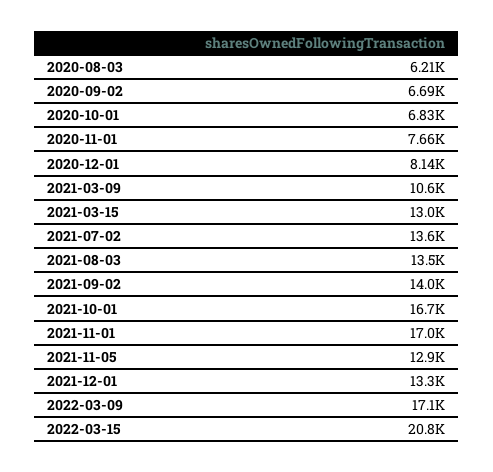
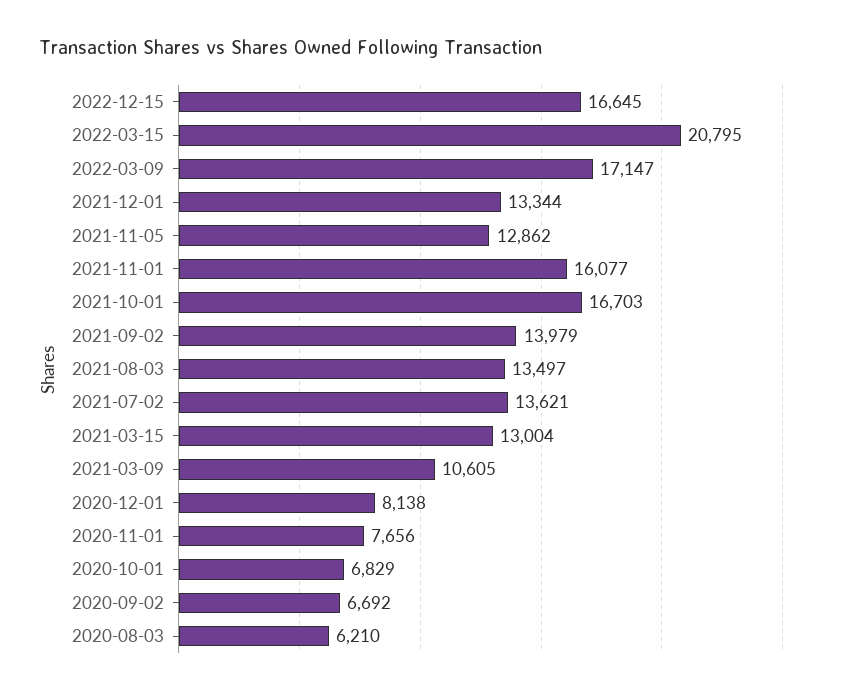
2021-11-01: 17000 -> 16077
2022-12-15: none -> 16645

